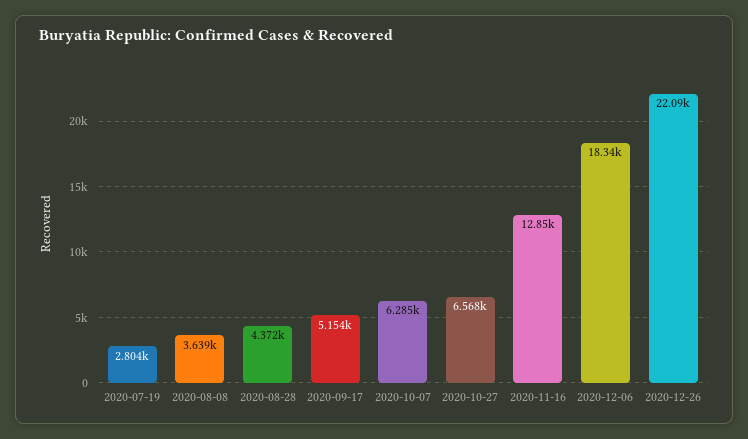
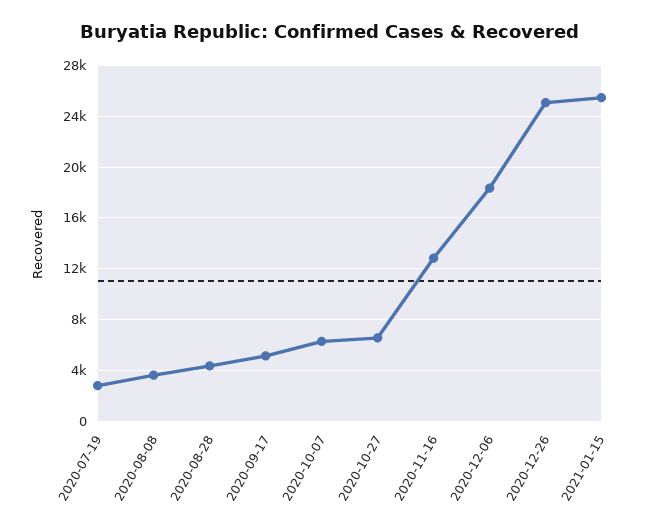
2020-12-26: 22090 -> 25000
2021-01-15: none -> 25500

